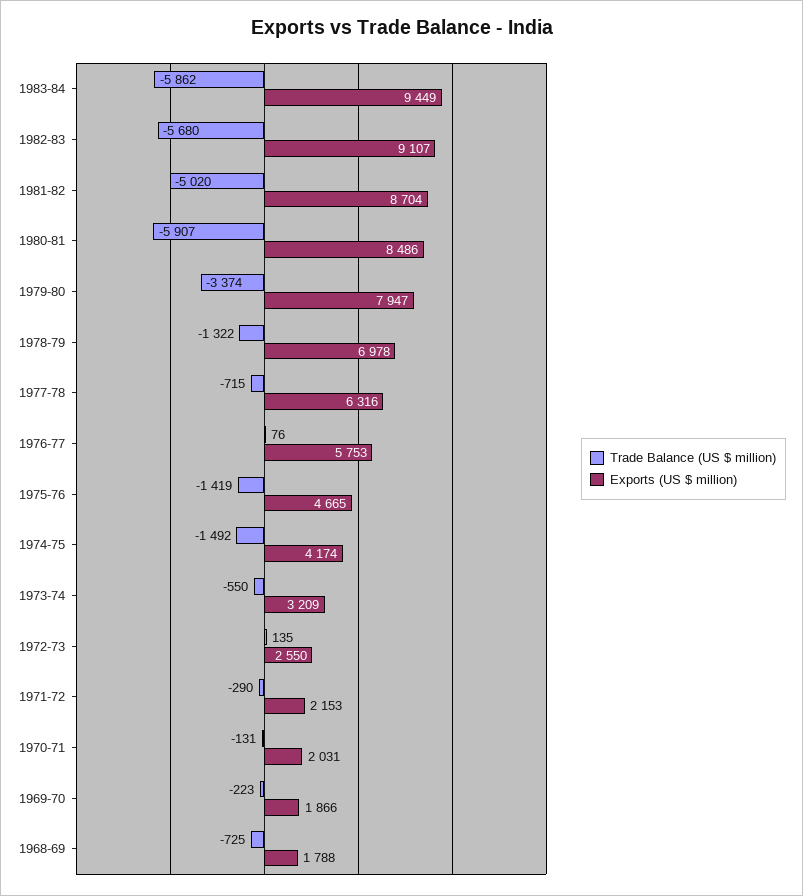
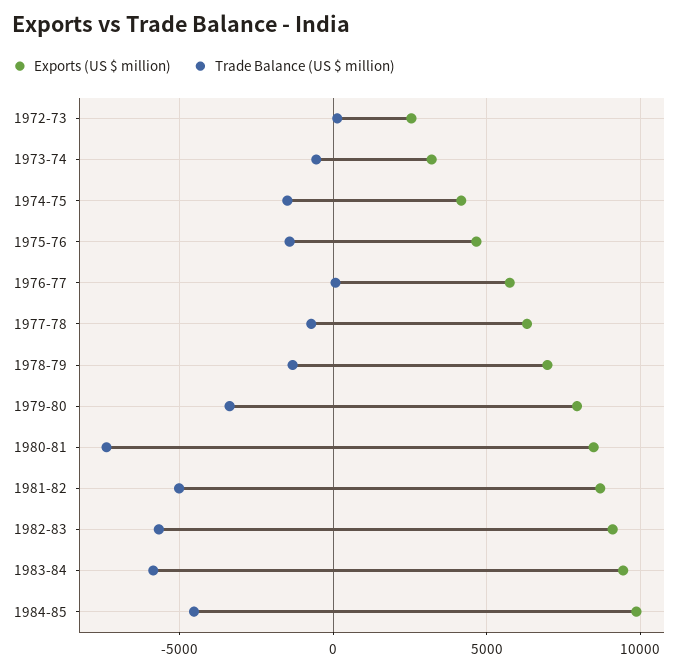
Trade Balance (US $ million), 1980-81: -5907 -> -7500
Trade Balance (US $ million), 1971-72: -290 -> none
Exports (US $ million), 1971-72: 2153 -> none
Trade Balance (US $ million), 1970-71: -131 -> none
Exports (US $ million), 1970-71: 2031 -> none
Trade Balance (US $ million), 1969-70: -223 -> none
Exports (US $ million), 1969-70: 1866 -> none
Trade Balance (US $ million), 1968-69: -725 -> none
Exports (US $ million), 1968-69: 1788 -> none
Exports (US $ million), 1984-85: none -> 10000
Trade Balance (US $ million), 1984-85: none -> -4500

